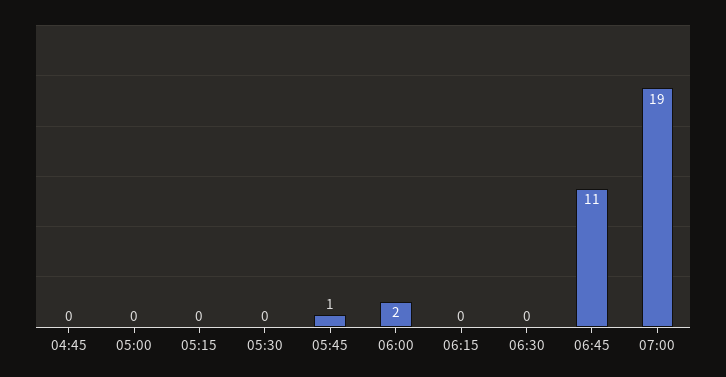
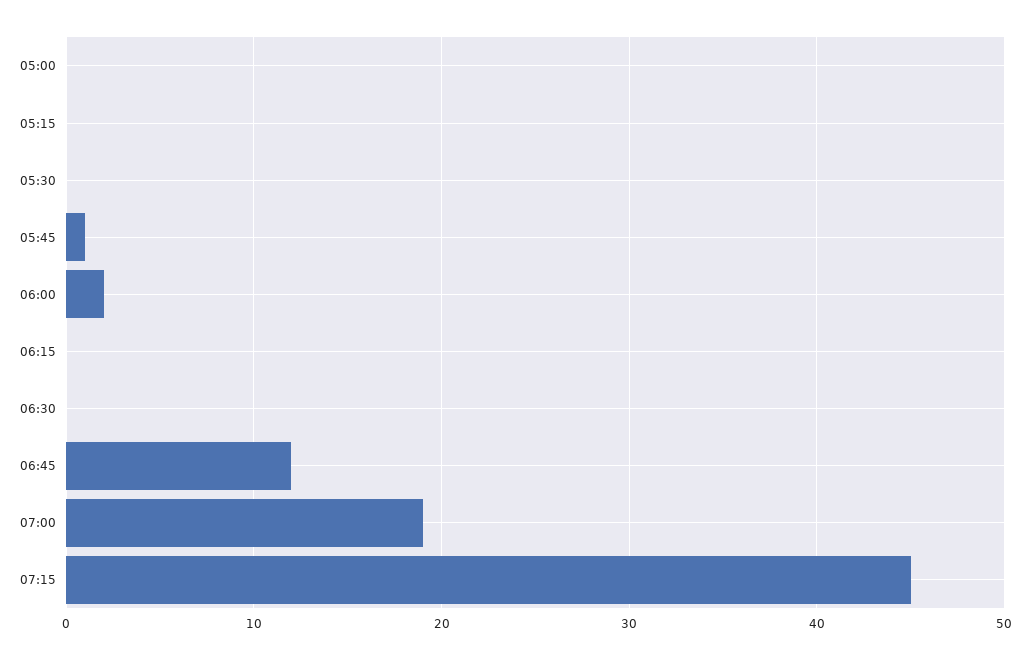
04:45: 0 -> none
06:45: 11 -> 12
07:15: none -> 45

